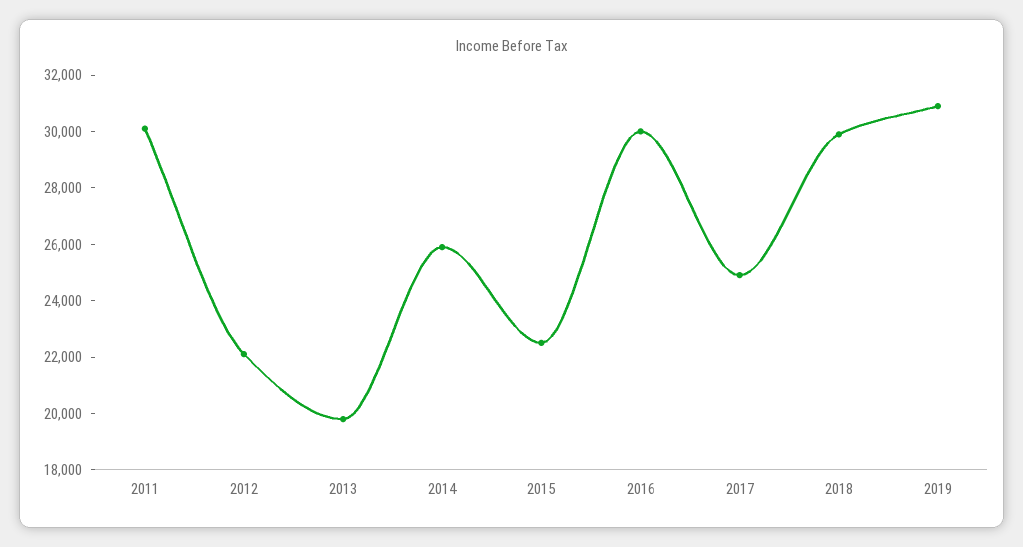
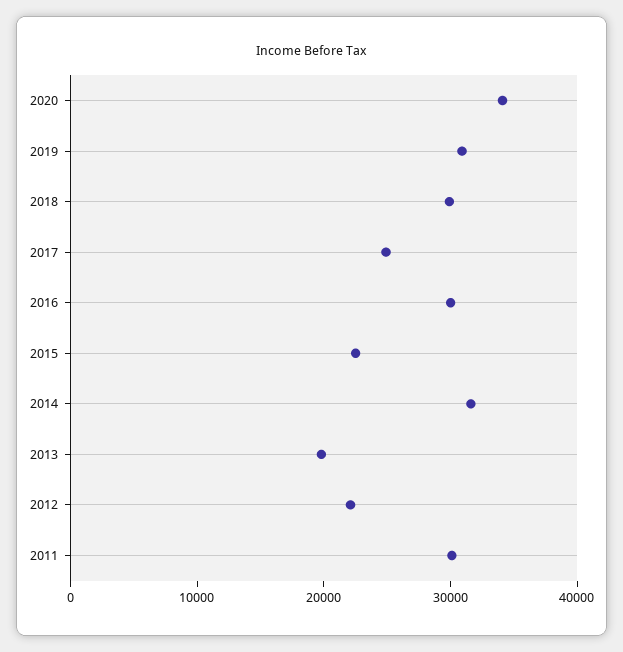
2014: 26000 -> 32000
2020: none -> 34000

